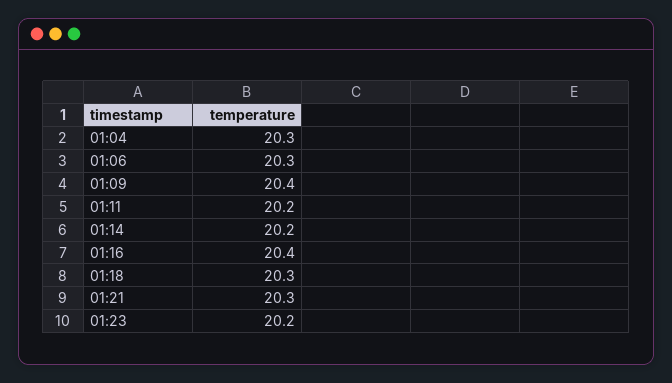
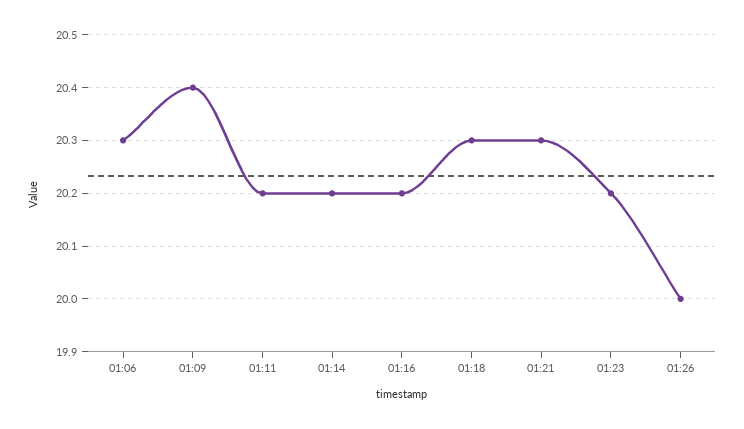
01:04: 20.3 -> none
01:16: 20.4 -> 20.2
01:26: none -> 20

